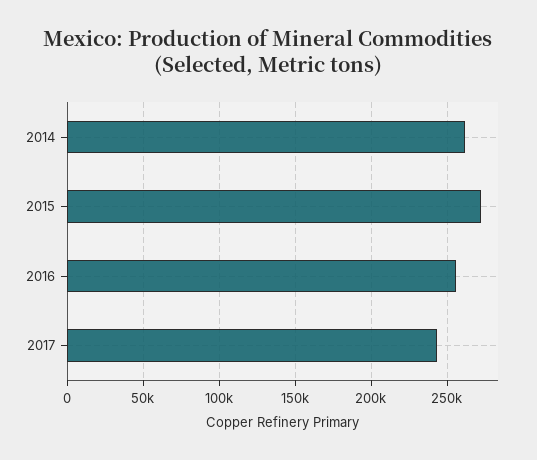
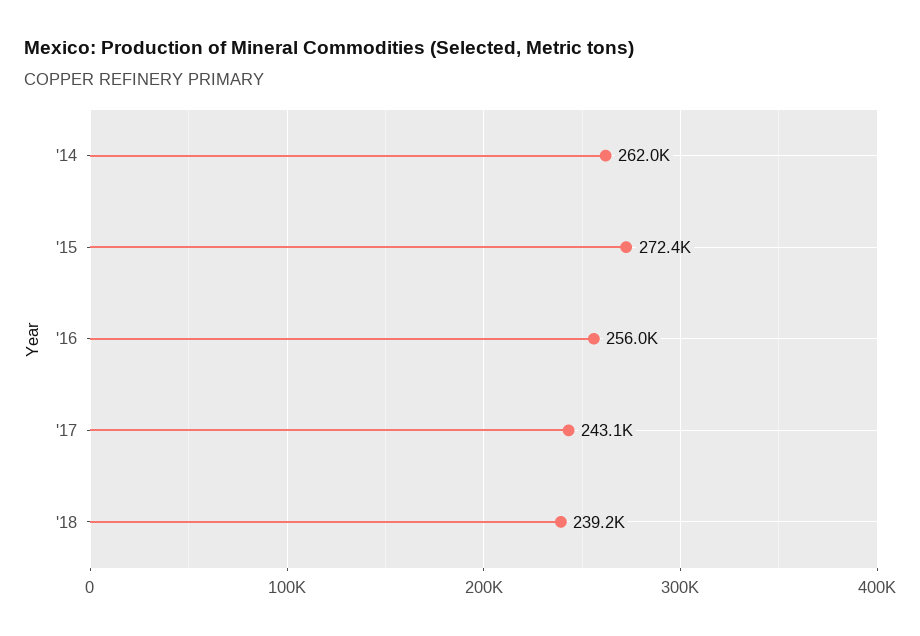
'18: none -> 239200

